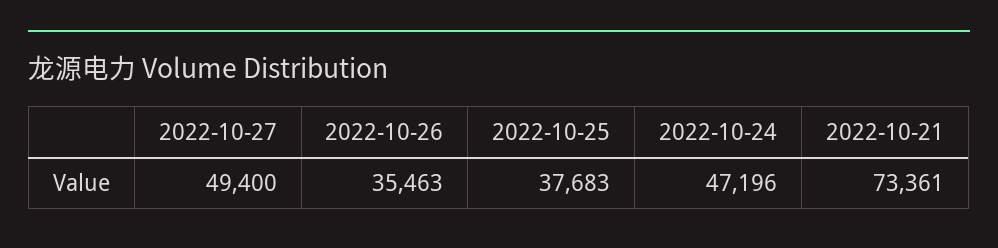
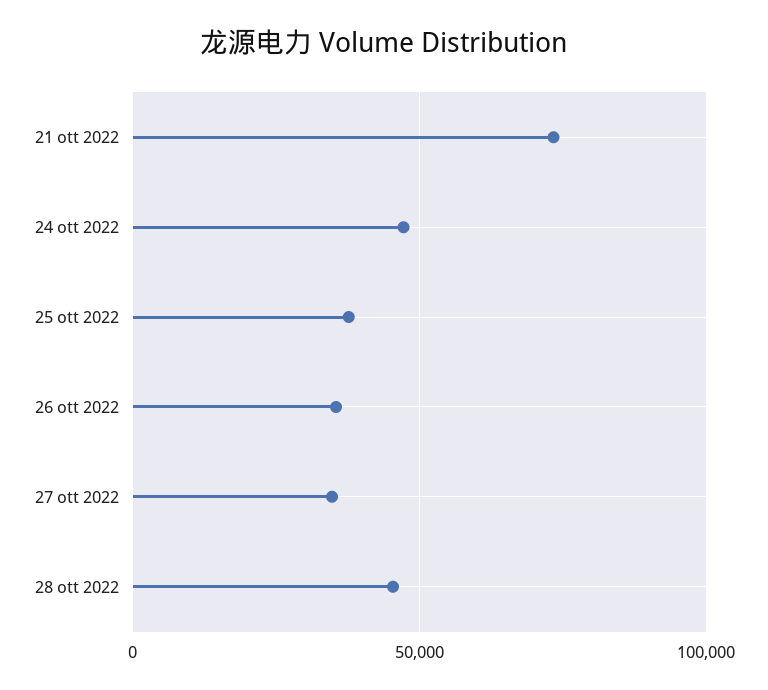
2022-10-27: 49400 -> 35000
28 ott 2022: none -> 45000

